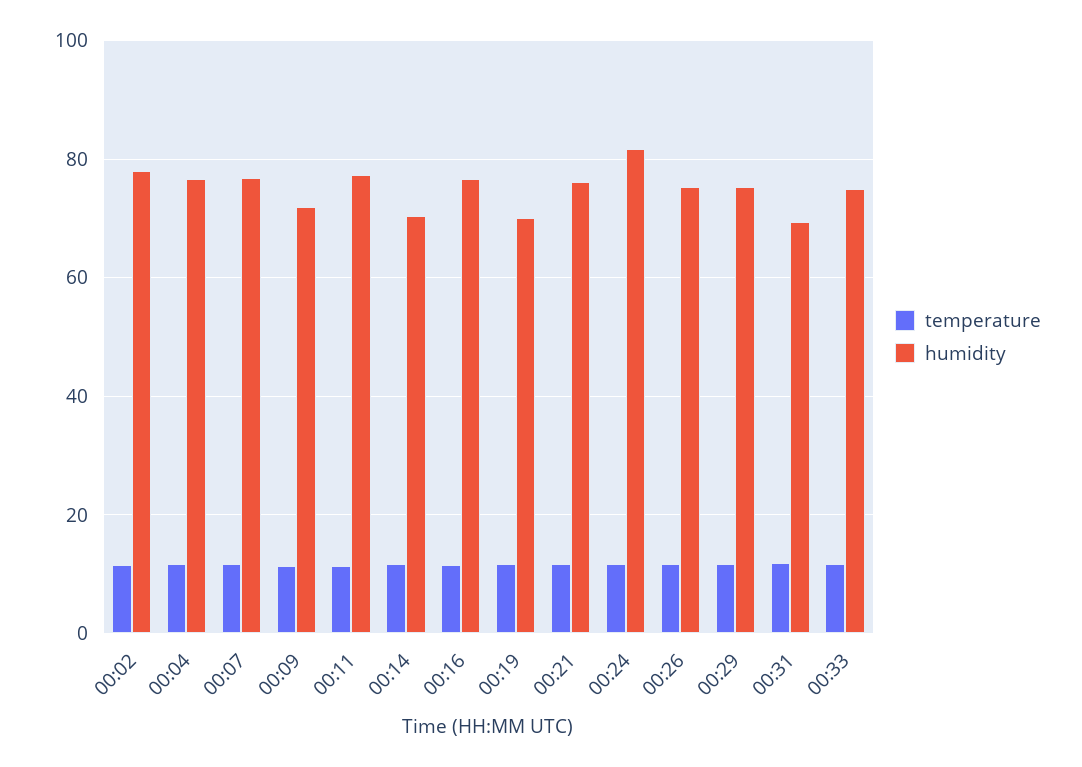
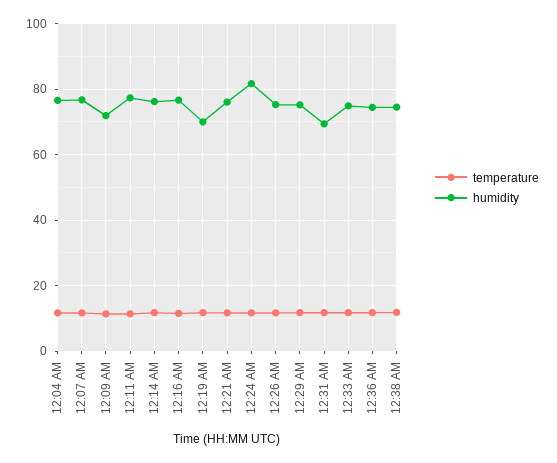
temperature, 00:02: 12 -> none
humidity, 00:02: 78 -> none
humidity, 00:14: 70 -> 76
temperature, 12:36 AM: none -> 12
humidity, 12:36 AM: none -> 74
temperature, 12:38 AM: none -> 12
humidity, 12:38 AM: none -> 74

